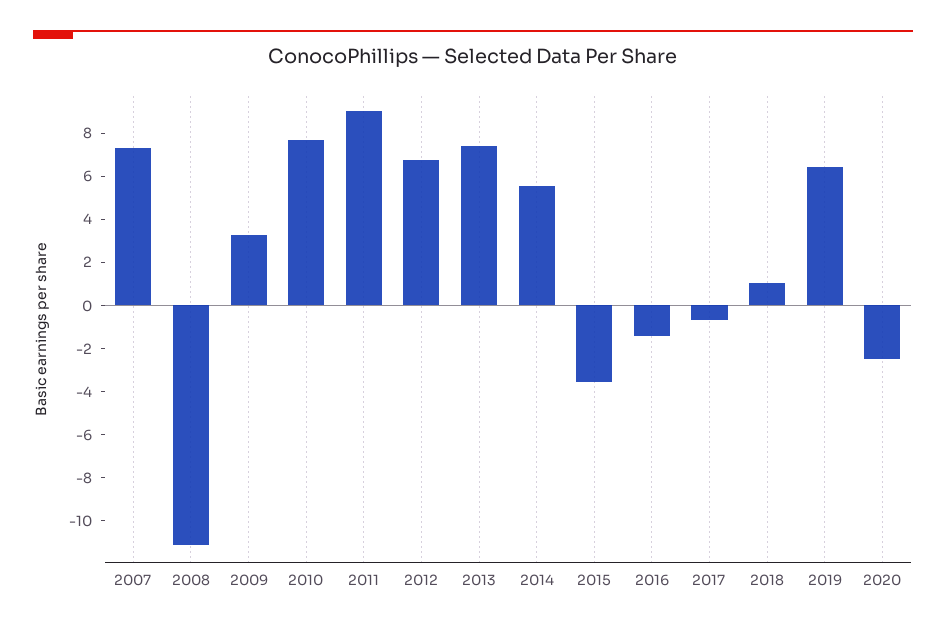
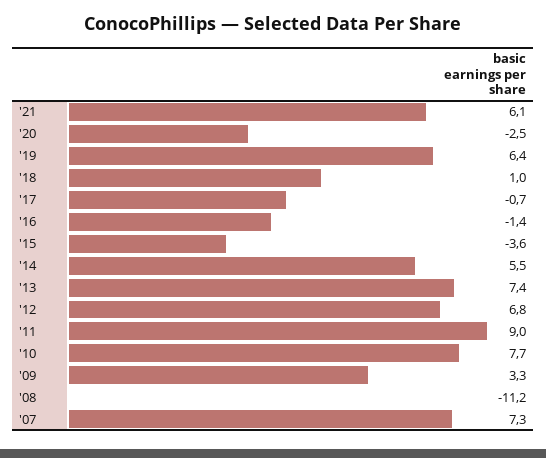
'21: none -> 6.1

